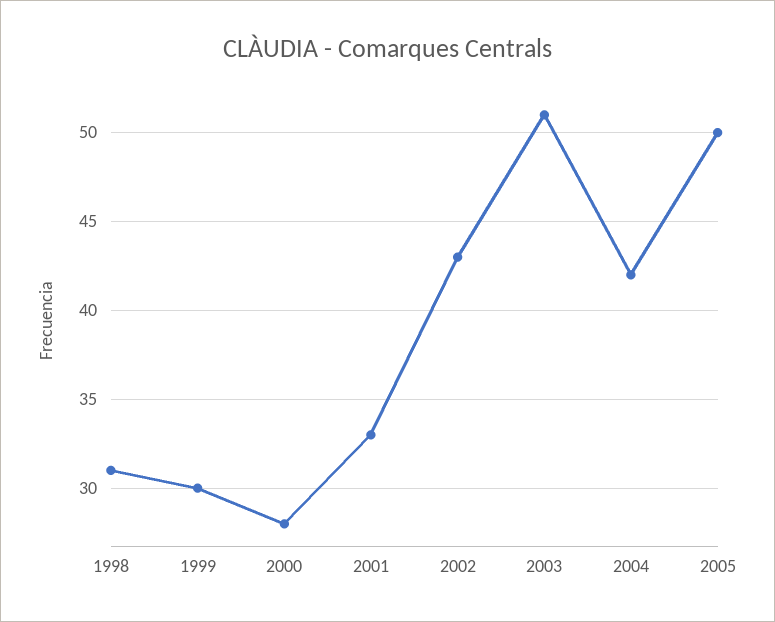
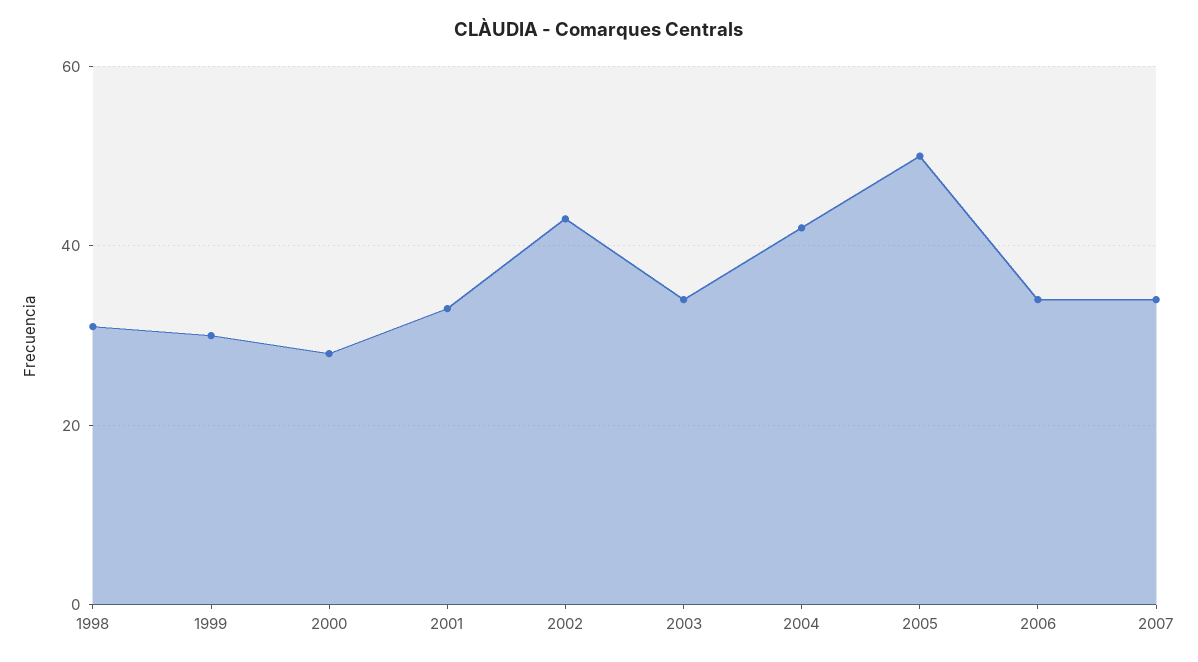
2003: 51 -> 35
2006: none -> 35
2007: none -> 35

